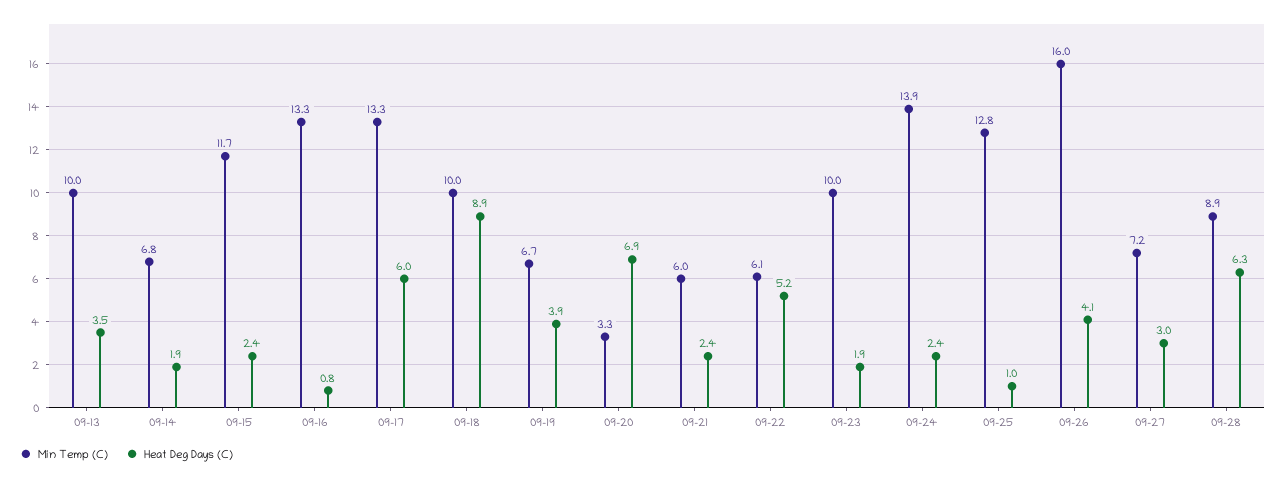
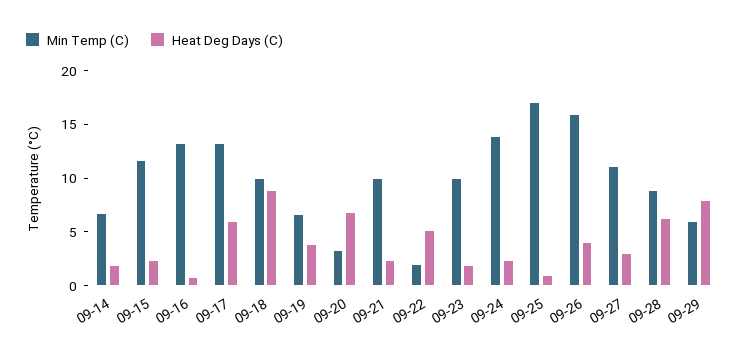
Min Temp (C), 09-13: 10 -> none
Heat Deg Days (C), 09-13: 3.5 -> none
Min Temp (C), 09-21: 6 -> 10
Min Temp (C), 09-22: 6.1 -> 2
Min Temp (C), 09-25: 12.8 -> 17
Min Temp (C), 09-27: 7.2 -> 11
Min Temp (C), 09-29: none -> 6
Heat Deg Days (C), 09-29: none -> 8

